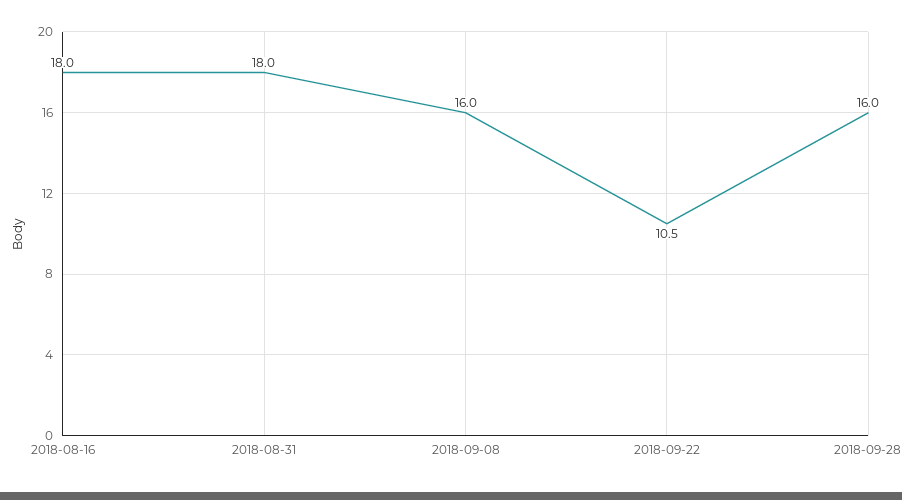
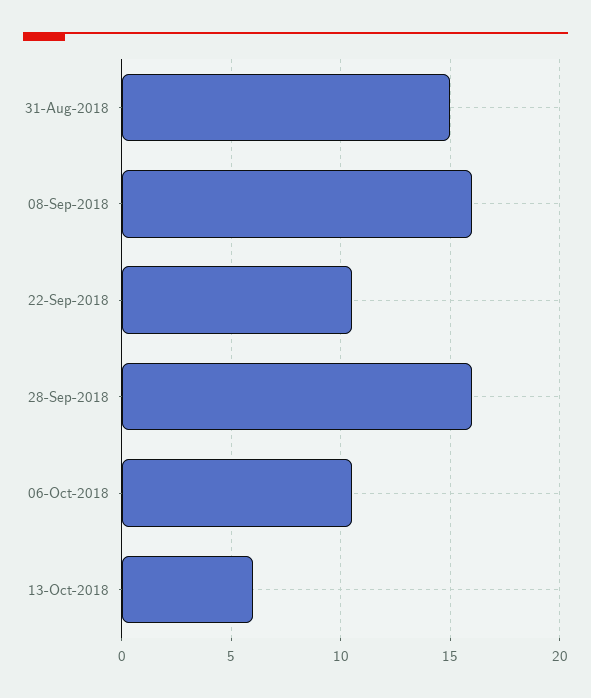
2018-08-16: 18 -> none
2018-08-31: 18 -> 15
06-Oct-2018: none -> 10.5
13-Oct-2018: none -> 6

